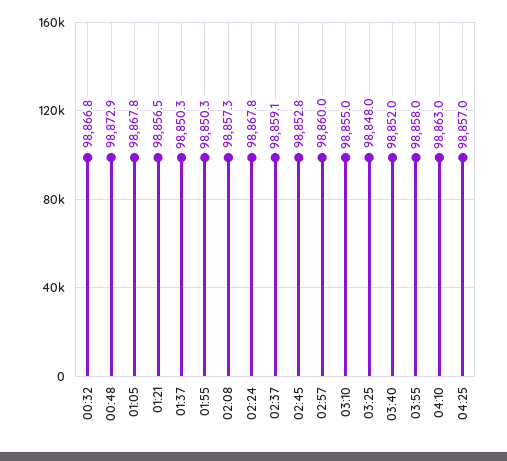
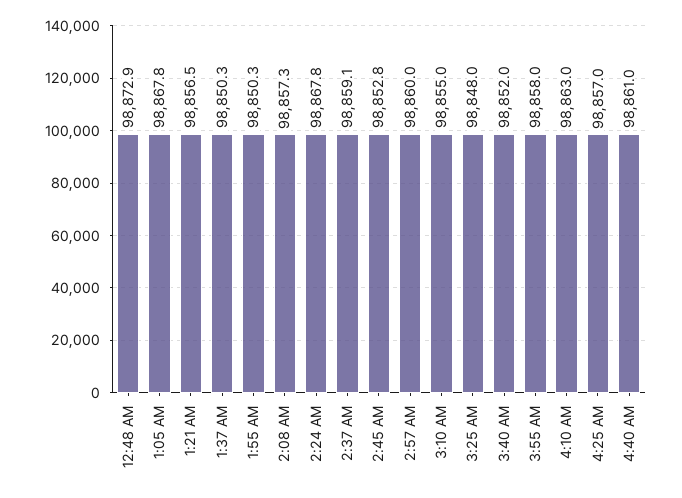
00:32: 98866.8 -> none
4:40 AM: none -> 98861

